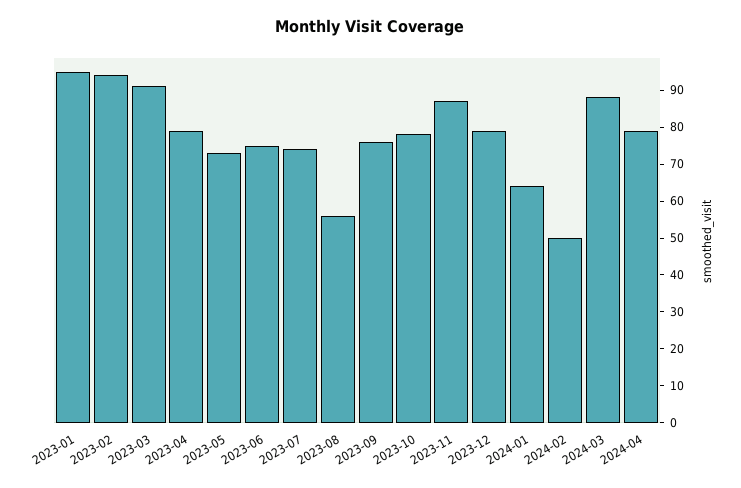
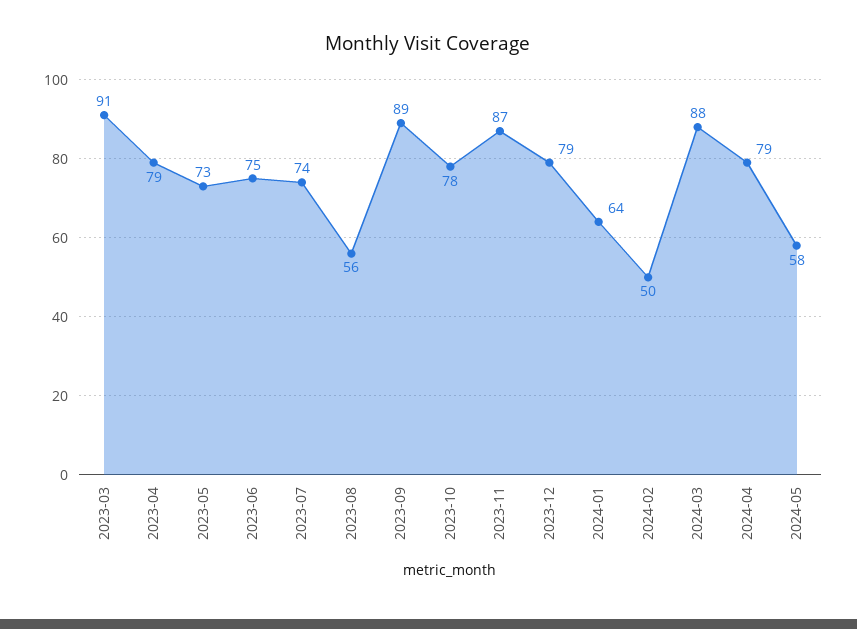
2023-01: 95 -> none
2023-02: 95 -> none
2023-09: 75 -> 89
2024-05: none -> 58

